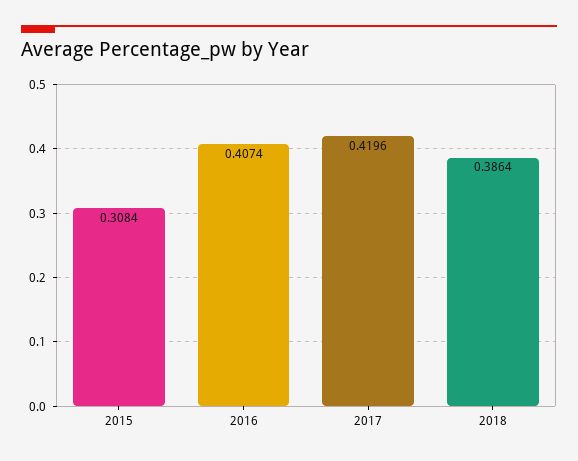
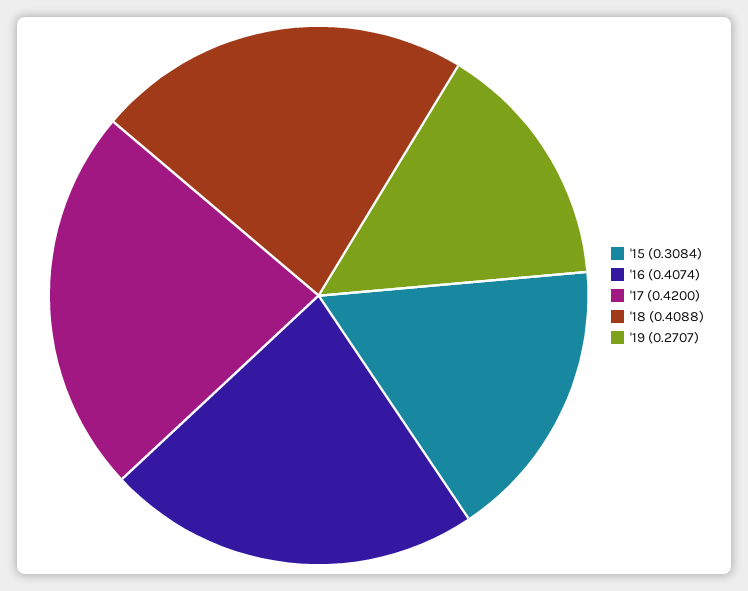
2017: 0.4196 -> 0.42
2018: 0.3864 -> 0.4088
'19: none -> 0.2707

